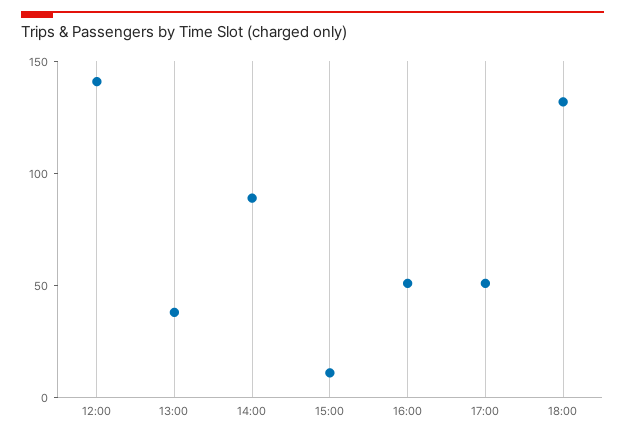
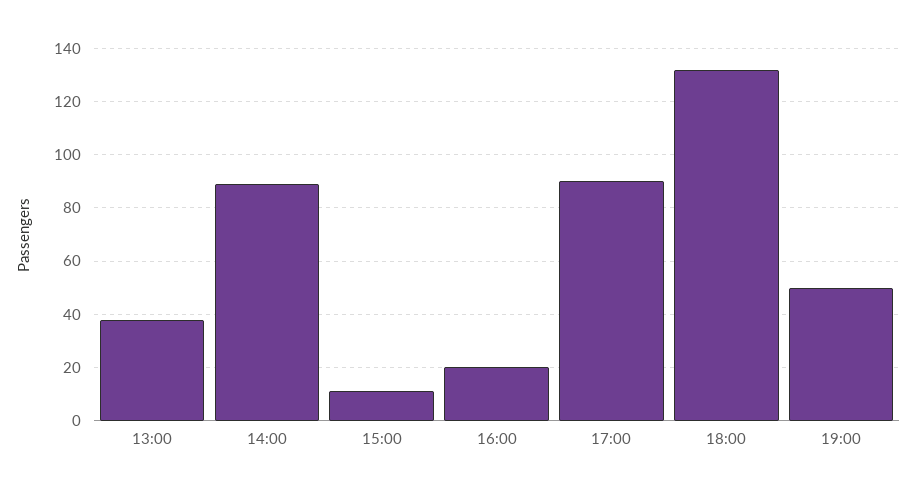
12:00: 140 -> none
16:00: 50 -> 20
17:00: 50 -> 90
19:00: none -> 50

